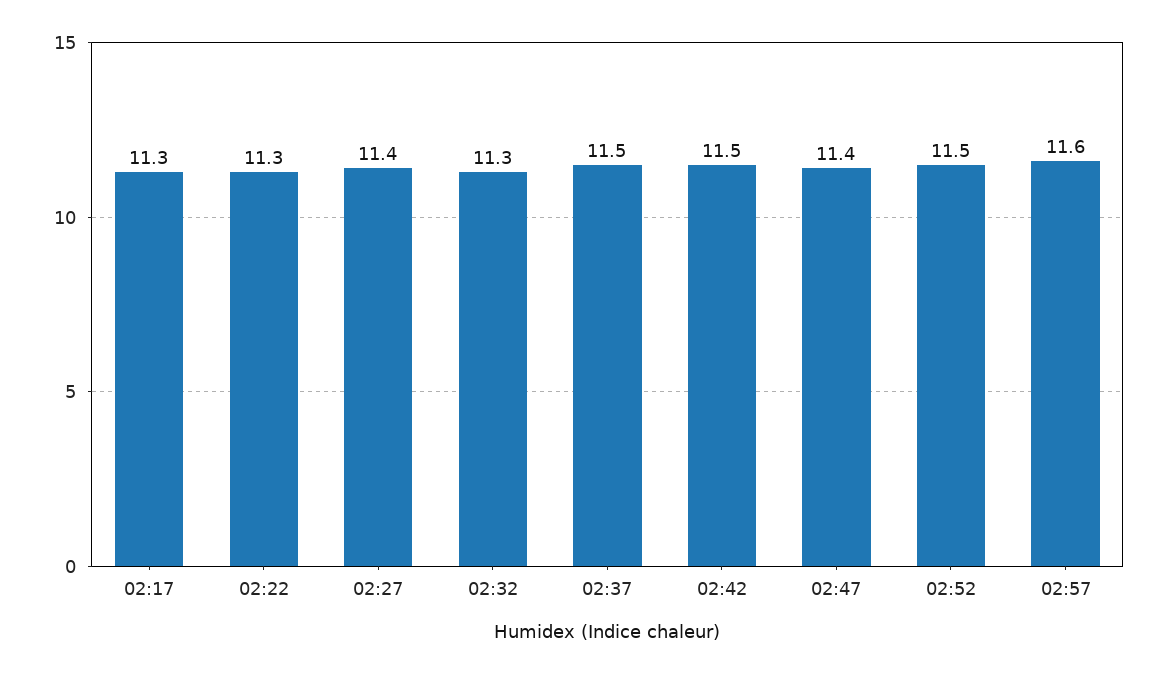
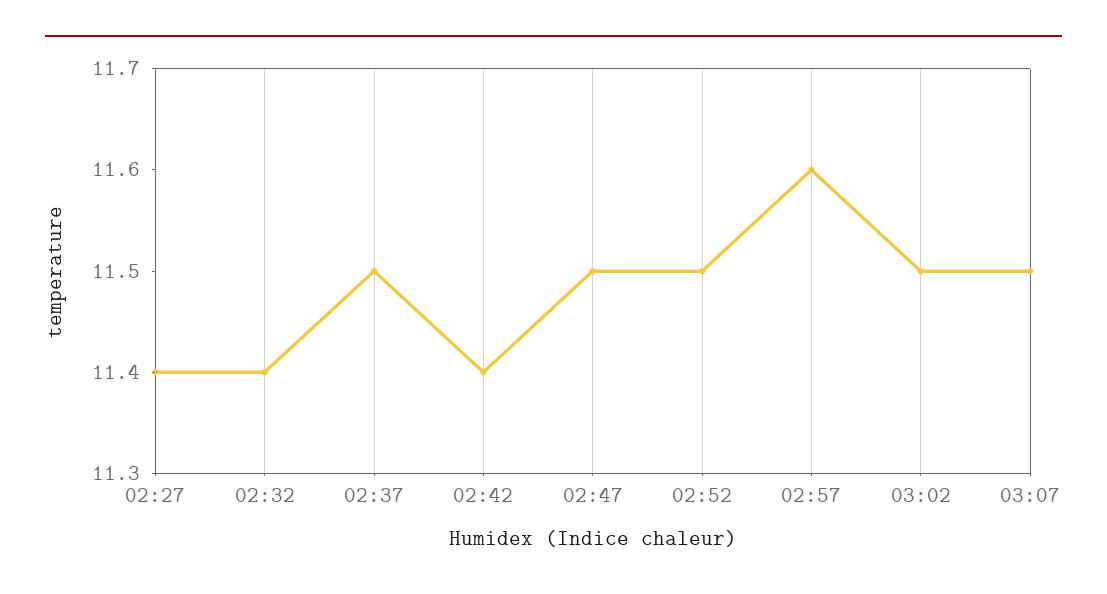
02:17: 11.3 -> none
02:22: 11.3 -> none
02:32: 11.3 -> 11.4
02:42: 11.5 -> 11.4
02:47: 11.4 -> 11.5
03:02: none -> 11.5
03:07: none -> 11.5

